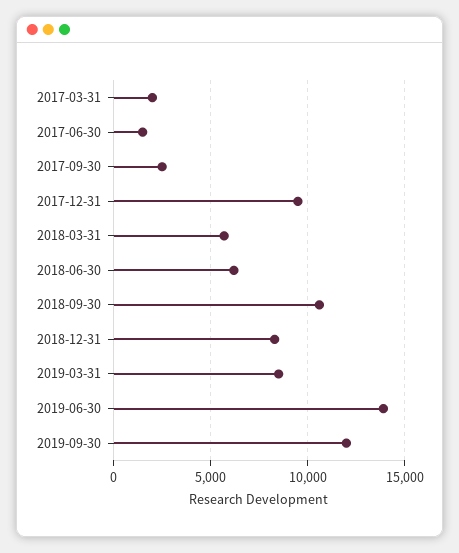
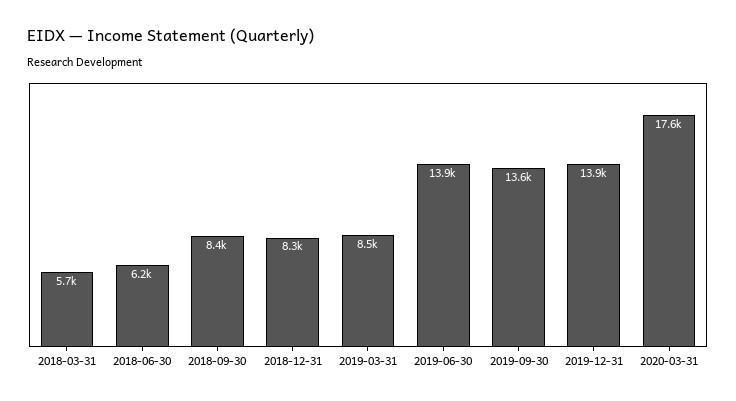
2017-03-31: 2000 -> none
2017-06-30: 1500 -> none
2017-09-30: 2500 -> none
2017-12-31: 9500 -> none
2018-09-30: 10500 -> 8400
2019-09-30: 12000 -> 13600
2019-12-31: none -> 13900
2020-03-31: none -> 17600

